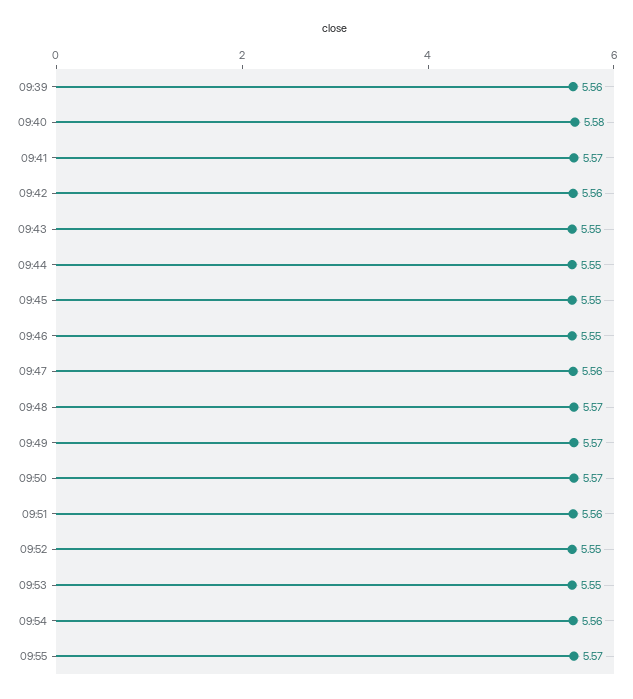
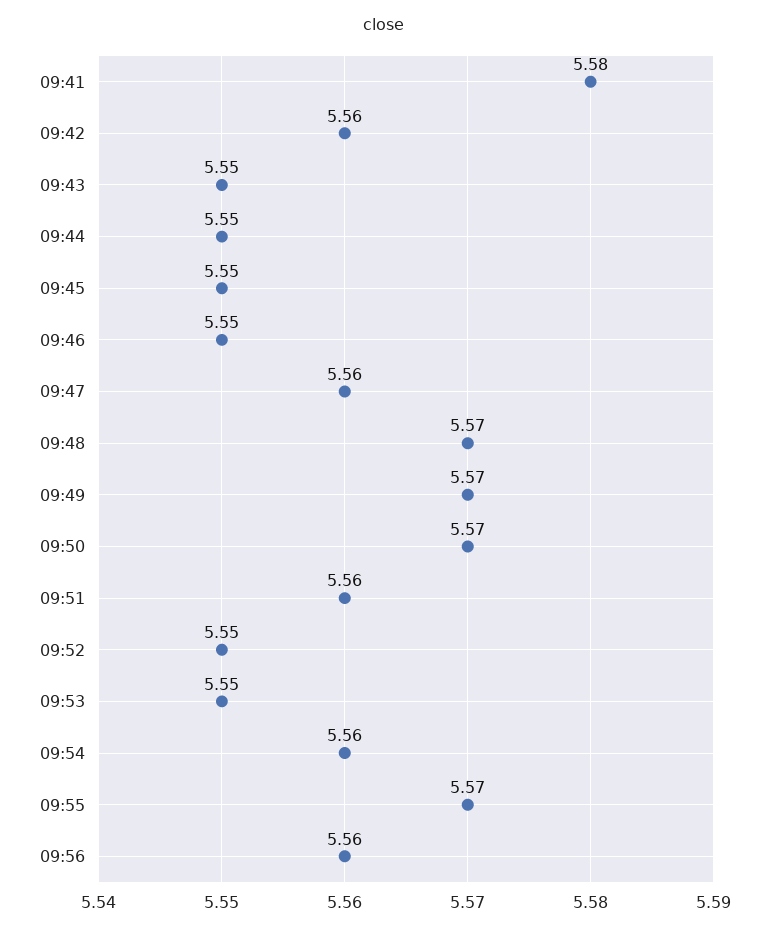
09:39: 5.56 -> none
09:40: 5.58 -> none
09:41: 5.57 -> 5.58
09:56: none -> 5.56

